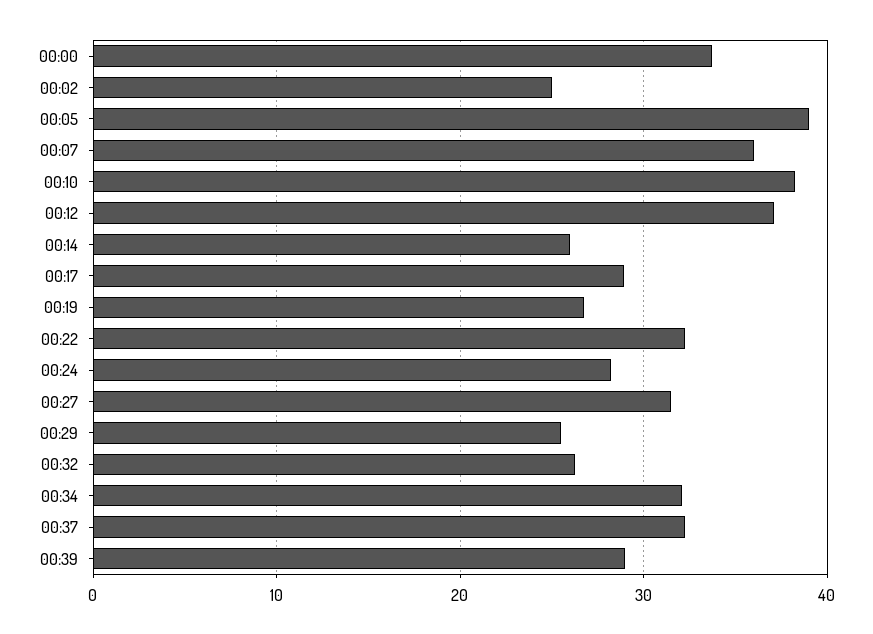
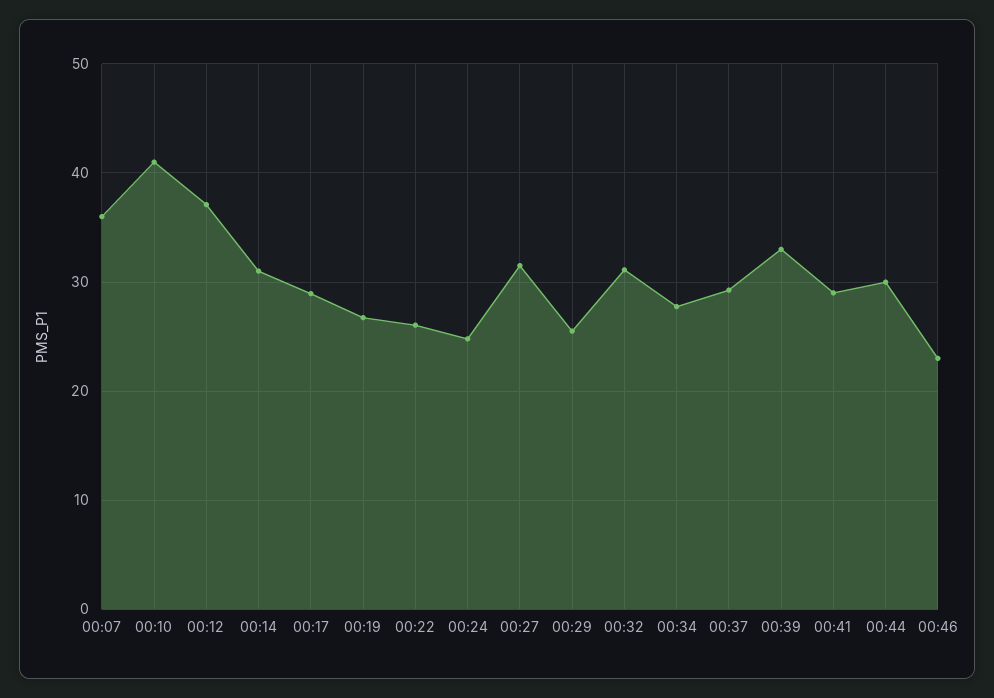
00:00: 34 -> none
00:02: 25 -> none
00:05: 39 -> none
00:10: 38 -> 41
00:14: 26 -> 31
00:22: 32 -> 26
00:24: 28 -> 25
00:32: 26 -> 31
00:34: 32 -> 28
00:37: 32 -> 29
00:39: 29 -> 33
00:41: none -> 29
00:44: none -> 30
00:46: none -> 23

